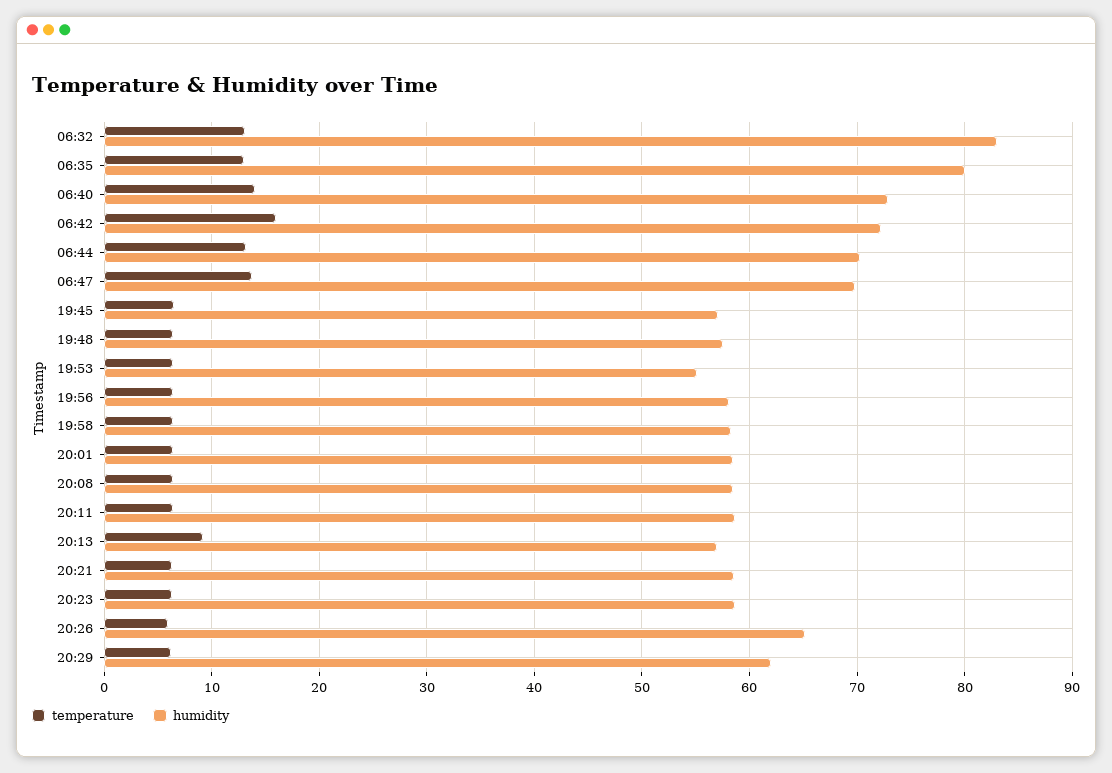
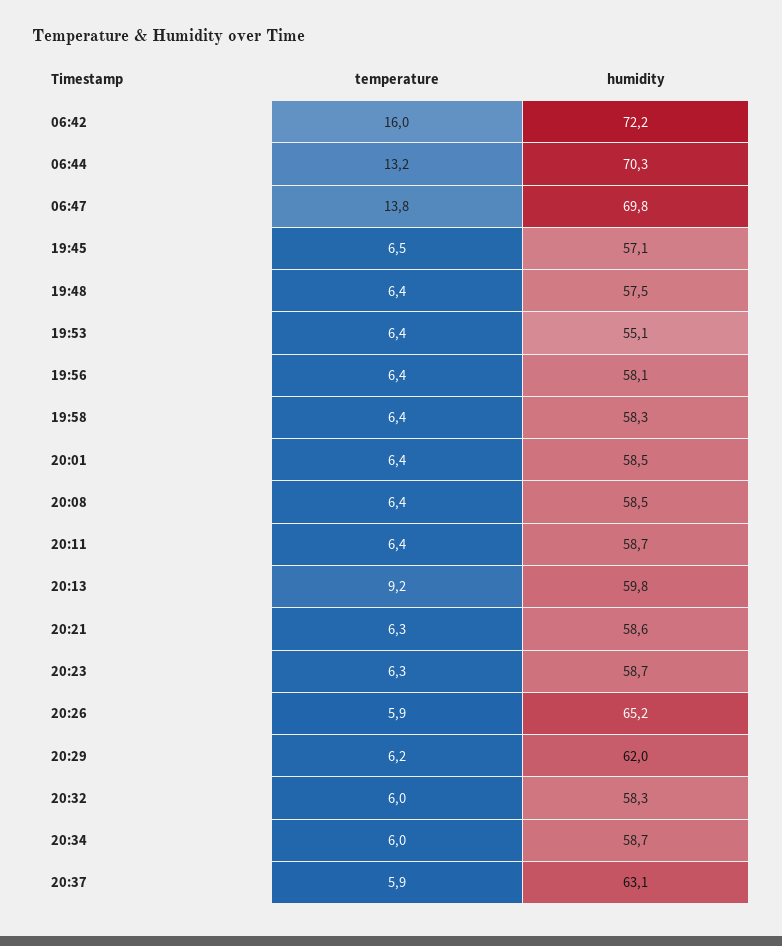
temperature, 06:32: 13 -> none
humidity, 06:32: 83 -> none
temperature, 06:35: 13 -> none
humidity, 06:35: 80 -> none
temperature, 06:40: 14 -> none
humidity, 06:40: 73 -> none
humidity, 20:13: 57 -> 59.8
temperature, 20:32: none -> 6
humidity, 20:32: none -> 58.3
temperature, 20:34: none -> 6
humidity, 20:34: none -> 58.7
temperature, 20:37: none -> 5.9
humidity, 20:37: none -> 63.1

